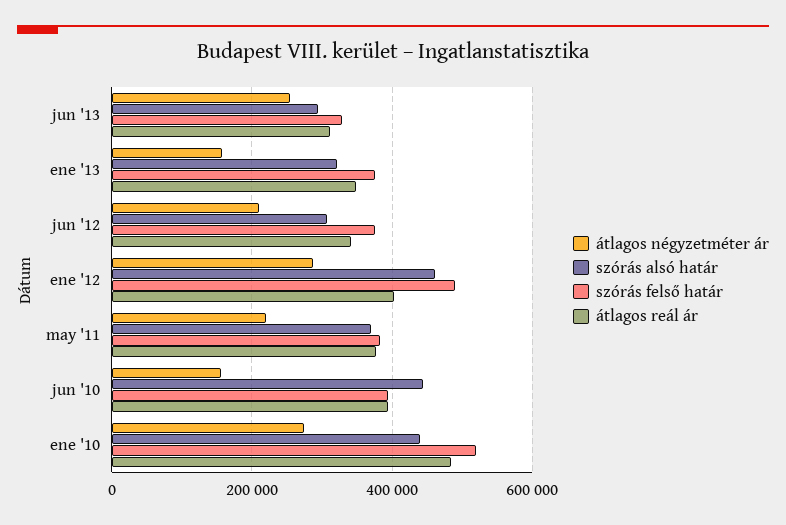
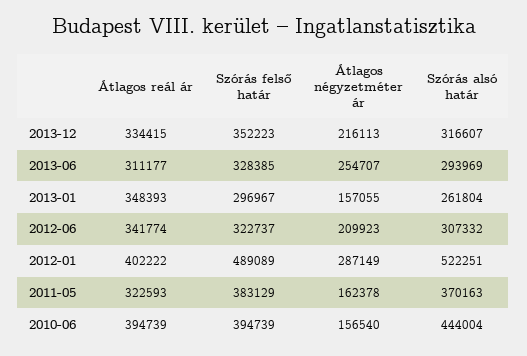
szórás alsó határ, ene '13: 320000 -> 261804
szórás felső határ, ene '13: 380000 -> 296967
szórás felső határ, jun '12: 380000 -> 322737
szórás alsó határ, ene '12: 460000 -> 522251
átlagos négyzetméter ár, may '11: 220000 -> 162378
átlagos reál ár, may '11: 380000 -> 322593
átlagos négyzetméter ár, ene '10: 280000 -> none
szórás alsó határ, ene '10: 440000 -> none
szórás felső határ, ene '10: 520000 -> none
átlagos reál ár, ene '10: 480000 -> none
átlagos reál ár, 2013-12: none -> 334415
szórás felső határ, 2013-12: none -> 352223
átlagos négyzetméter ár, 2013-12: none -> 216113
szórás alsó határ, 2013-12: none -> 316607

